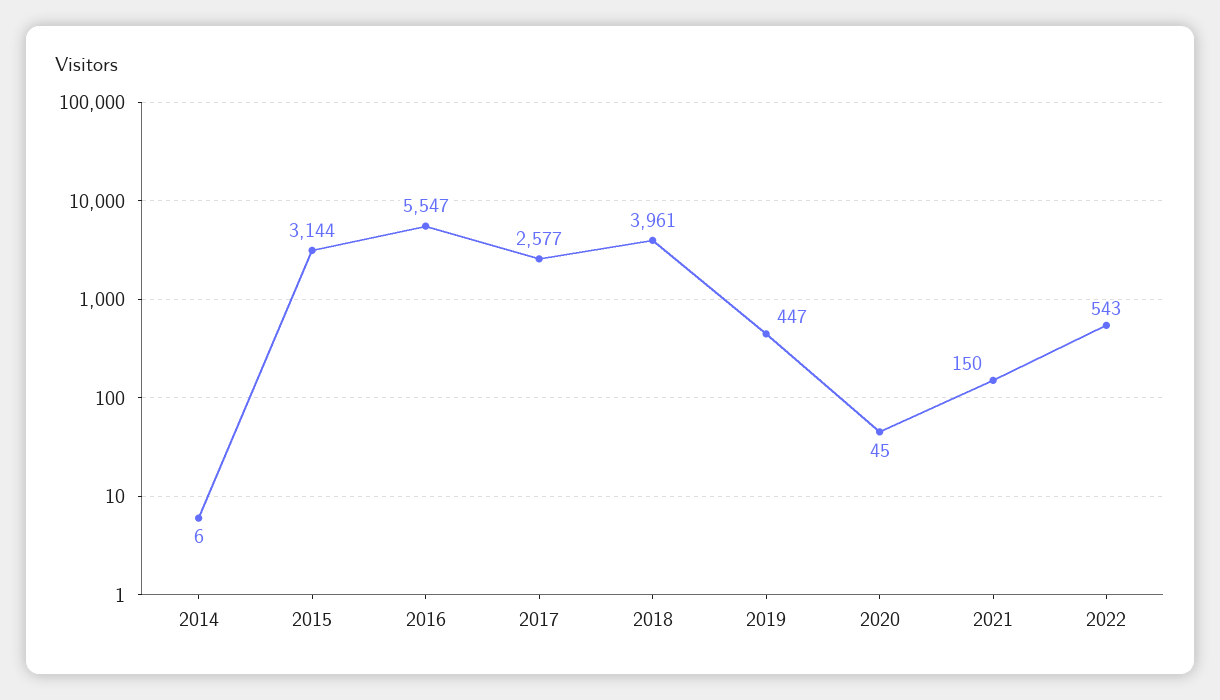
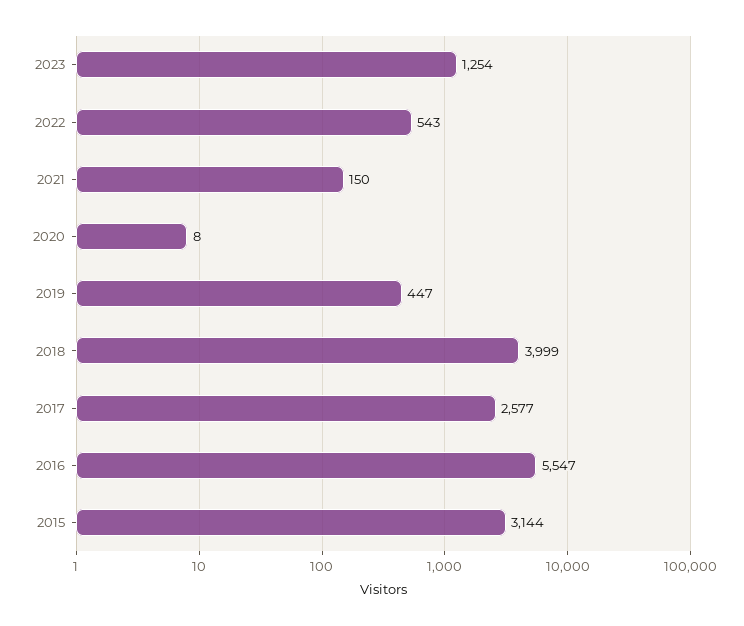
2014: 6 -> none
2018: 3961 -> 3999
2020: 45 -> 8
2023: none -> 1254

